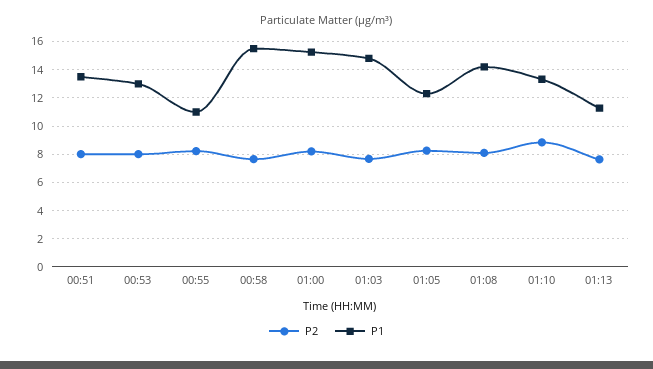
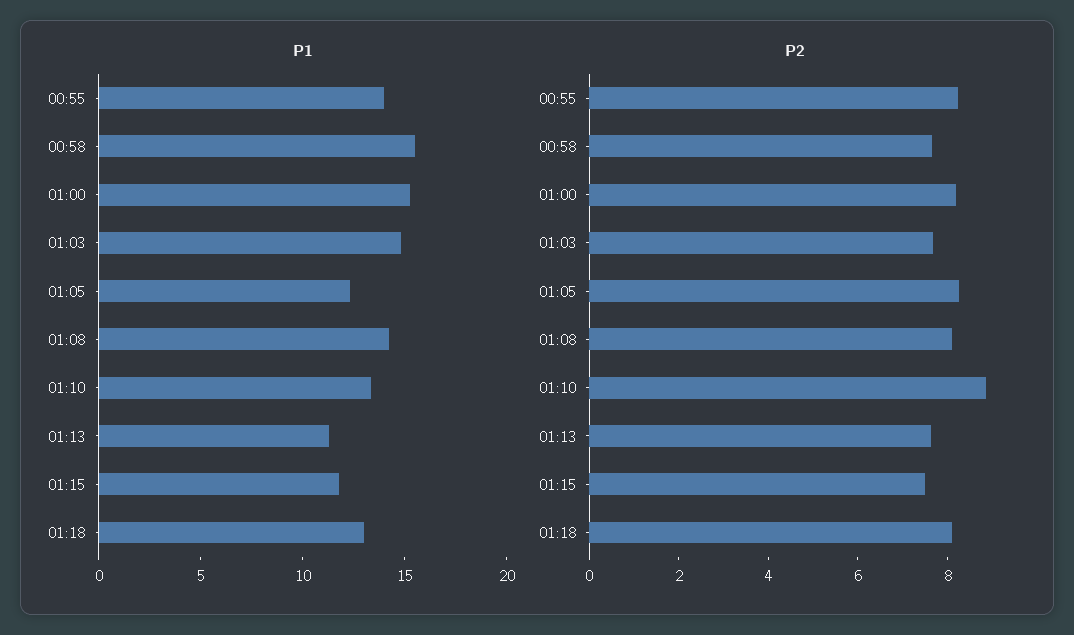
P2, 00:51: 8 -> none
P1, 00:51: 13.5 -> none
P2, 00:53: 8 -> none
P1, 00:53: 13 -> none
P1, 00:55: 11 -> 14
P1, 01:15: none -> 12
P1, 01:18: none -> 13
P2, 01:15: none -> 7.5
P2, 01:18: none -> 8

